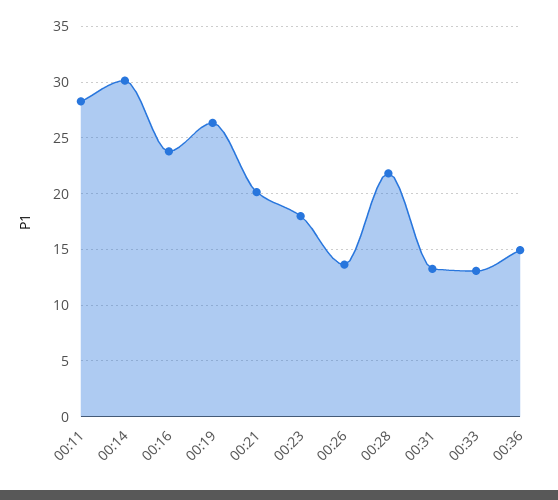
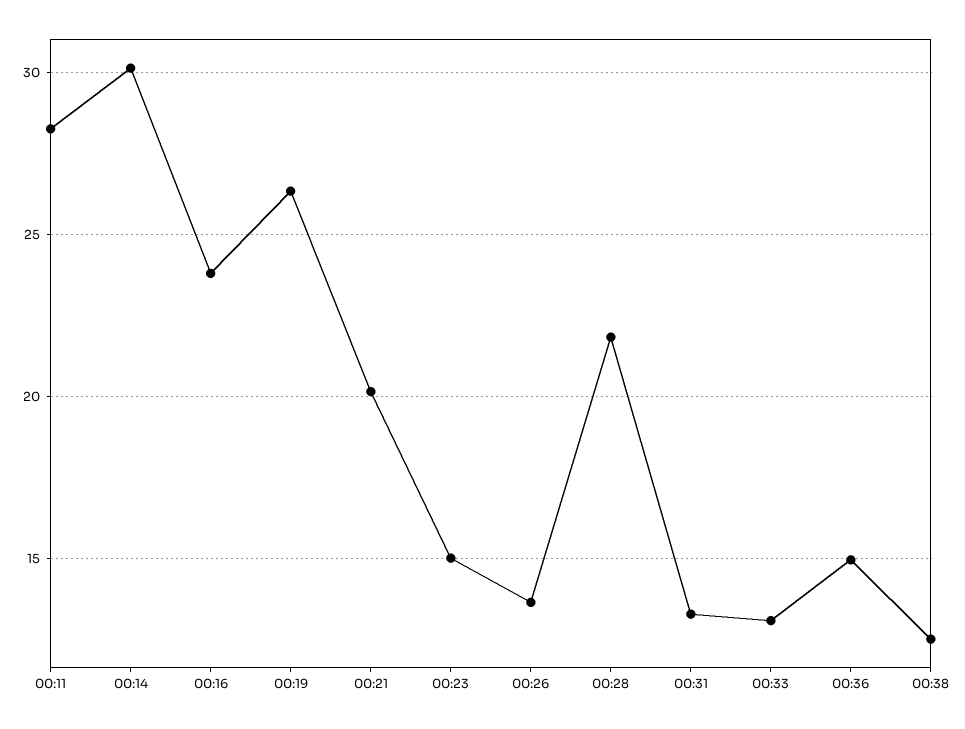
00:23: 18 -> 15
00:38: none -> 12.5

